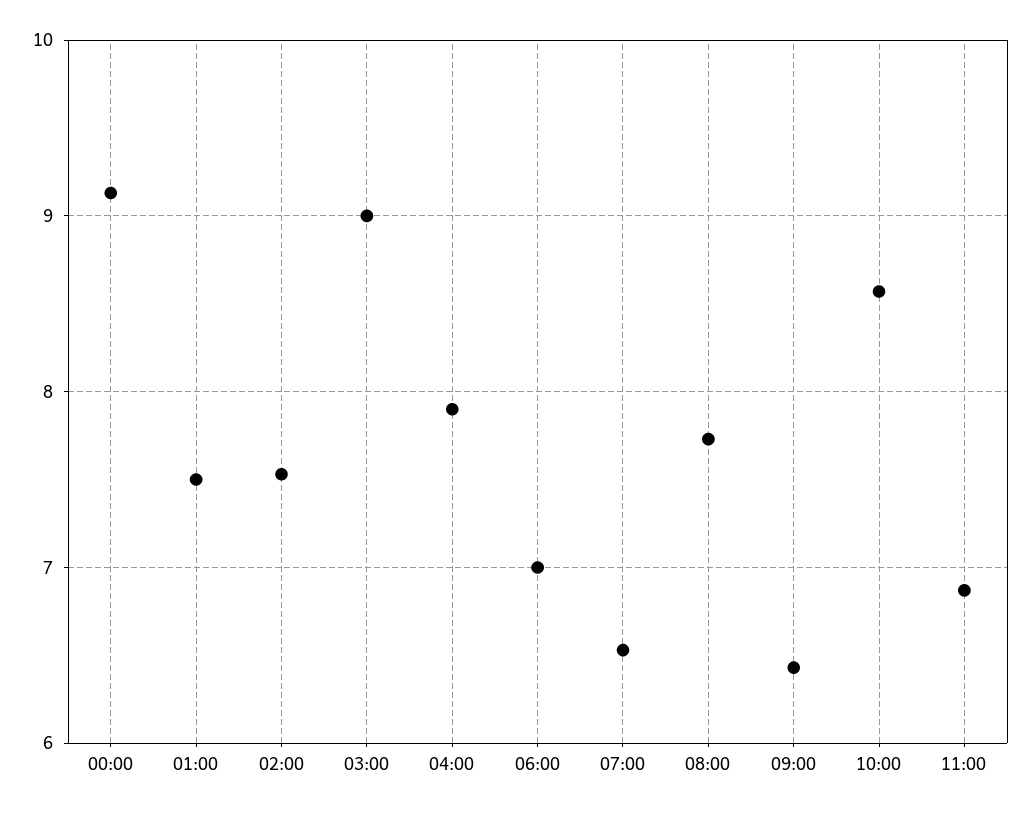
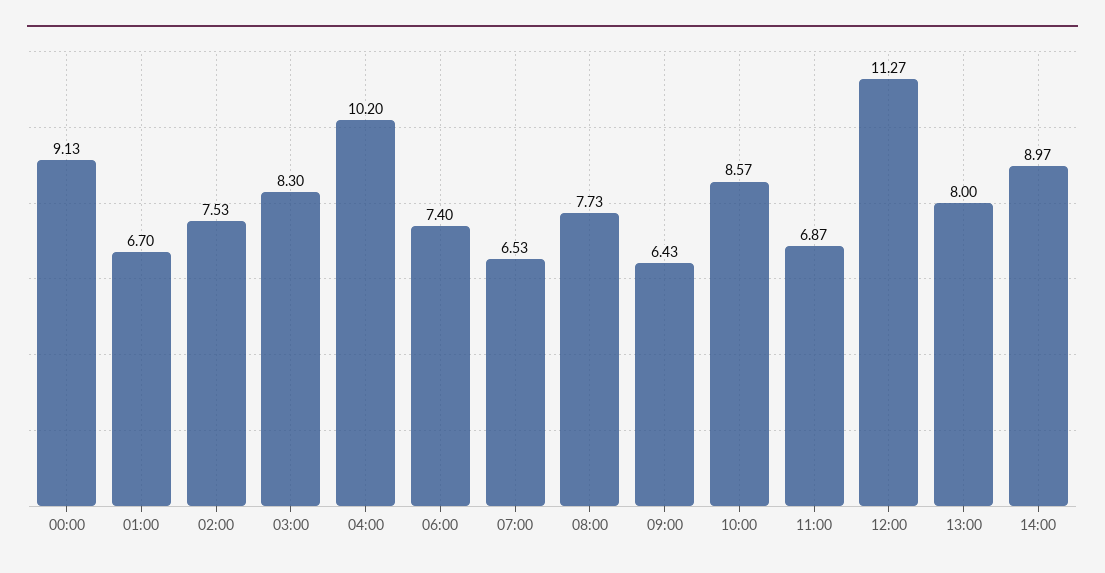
01:00: 7.5 -> 6.7
03:00: 9 -> 8.3
04:00: 7.9 -> 10.2
06:00: 7 -> 7.4
12:00: none -> 11.27
13:00: none -> 8
14:00: none -> 8.97

